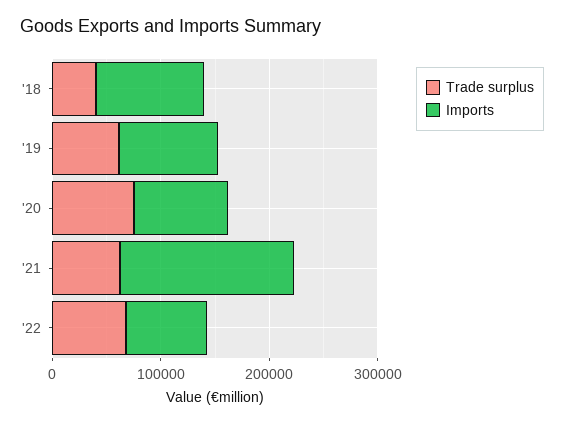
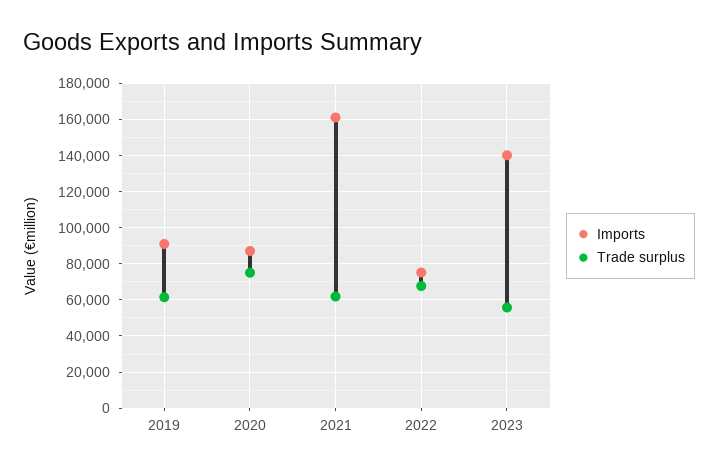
Trade surplus, '18: 40000 -> none
Imports, '18: 100000 -> none
Imports, 2023: none -> 140000
Trade surplus, 2023: none -> 55000

